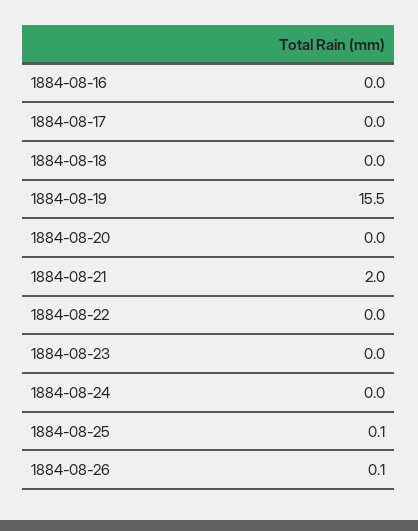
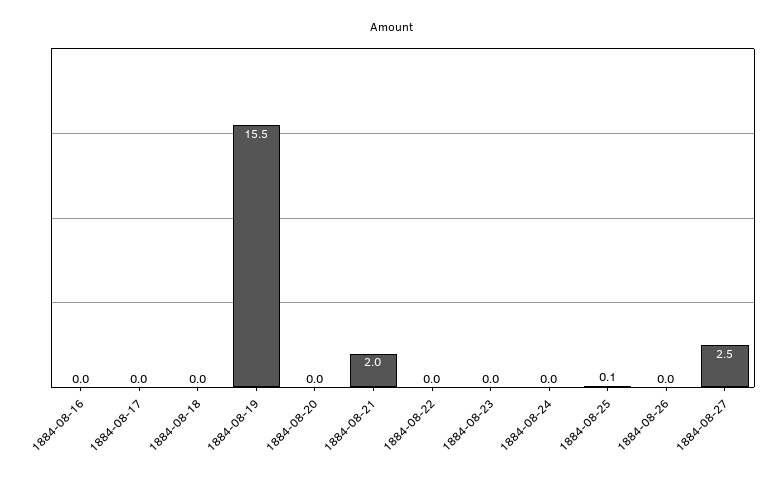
1884-08-26: 0.1 -> 0
1884-08-27: none -> 2.5

